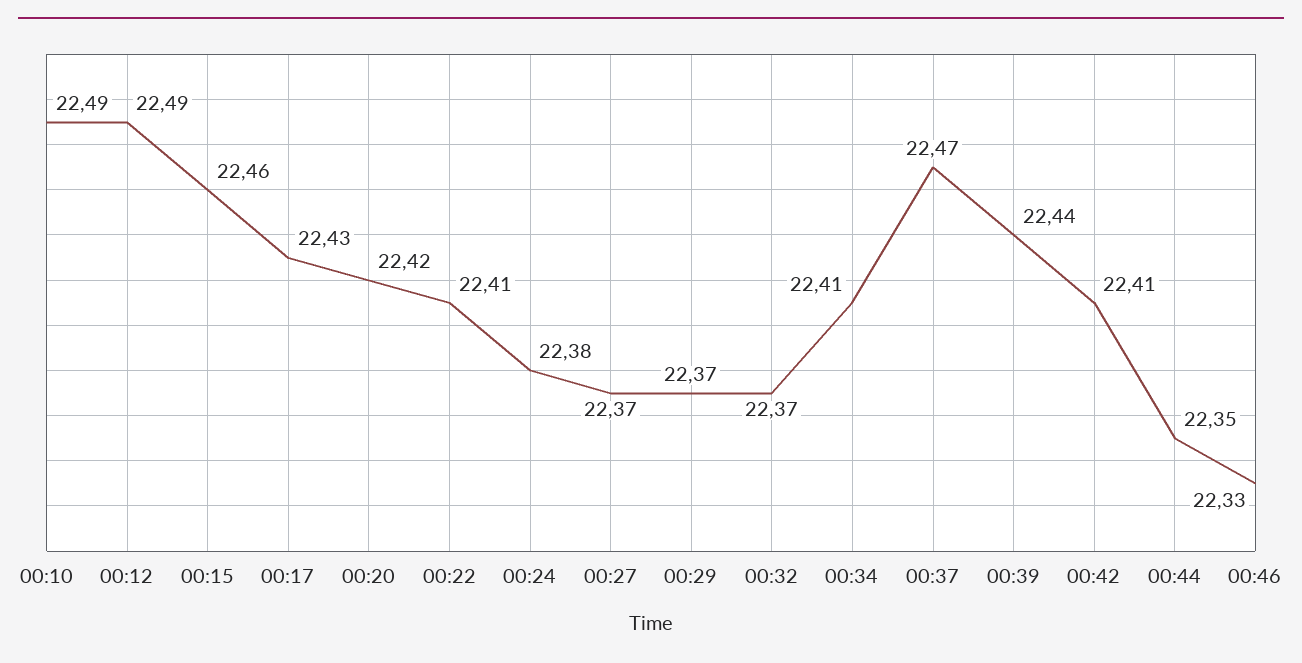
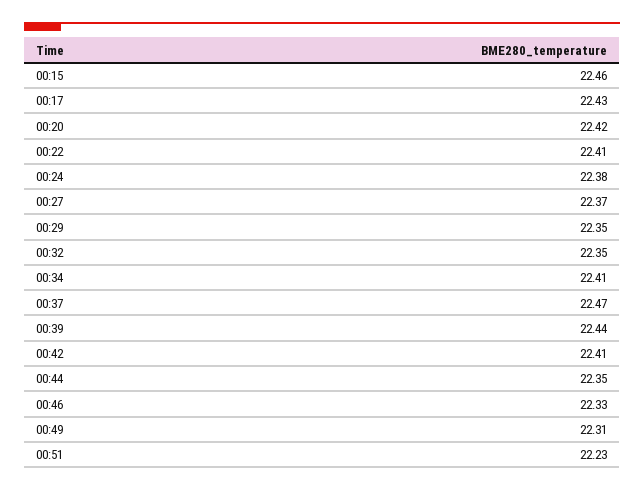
00:10: 22.49 -> none
00:12: 22.49 -> none
00:29: 22.37 -> 22.35
00:32: 22.37 -> 22.35
00:49: none -> 22.31
00:51: none -> 22.23

